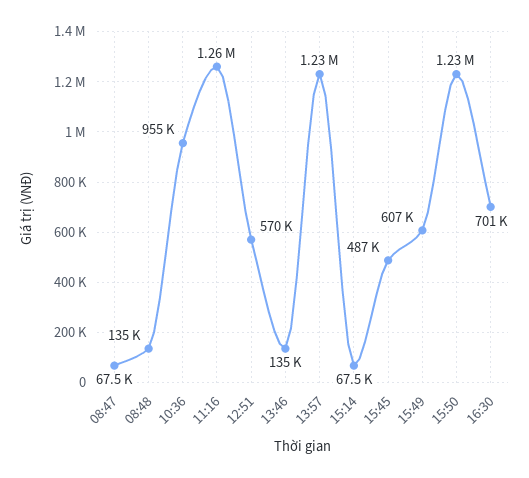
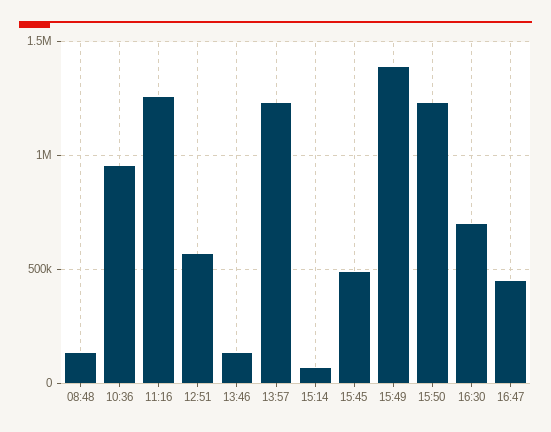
08:47: 67500 -> none
15:49: 607000 -> 1400000
16:47: none -> 450000

